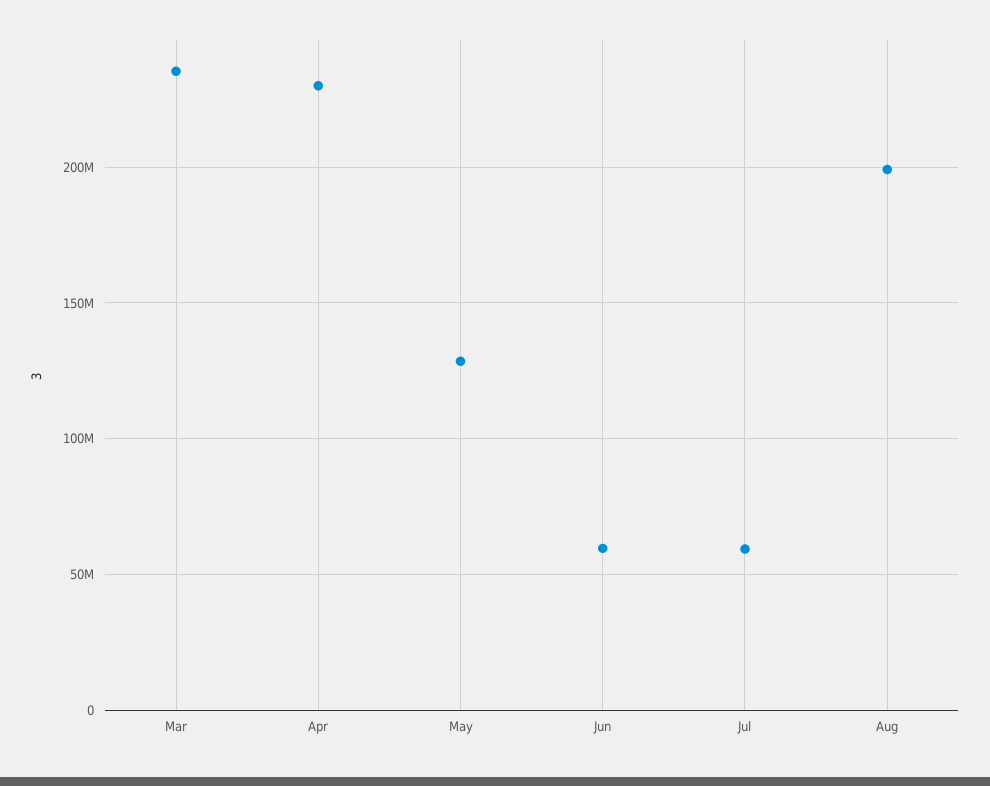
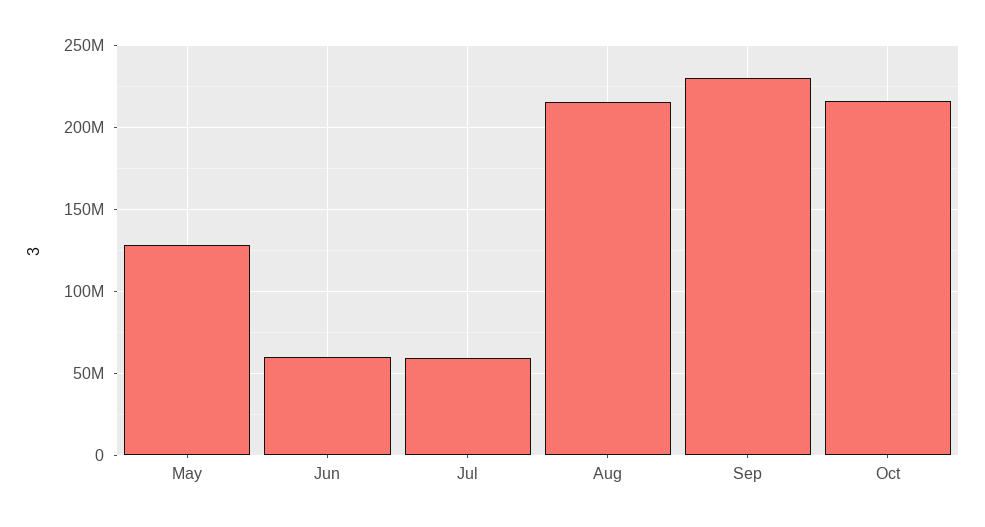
Mar: 235000000 -> none
Apr: 230000000 -> none
Aug: 200000000 -> 215000000
Sep: none -> 230000000
Oct: none -> 215000000

